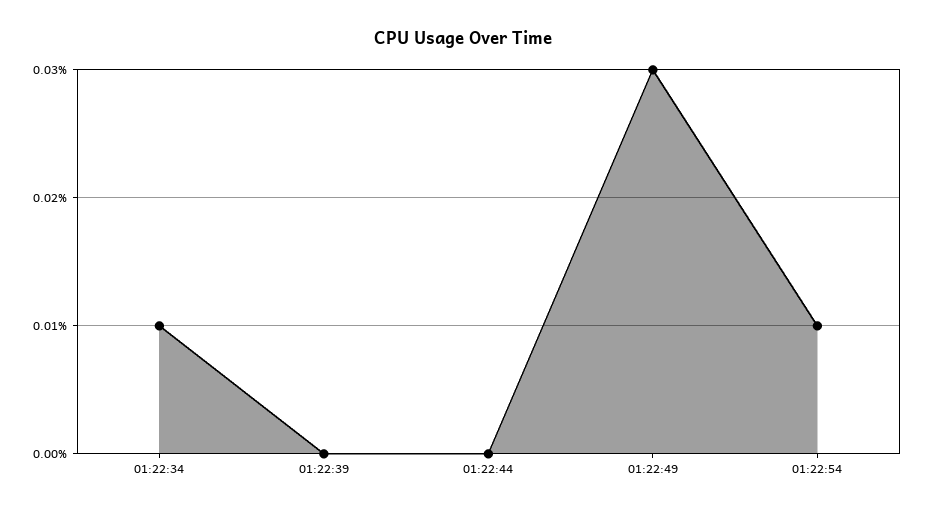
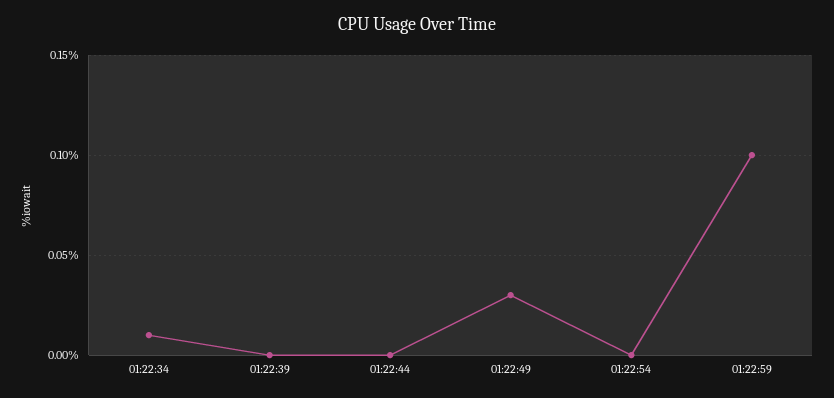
01:22:54: 0.01 -> 0
01:22:59: none -> 0.1

